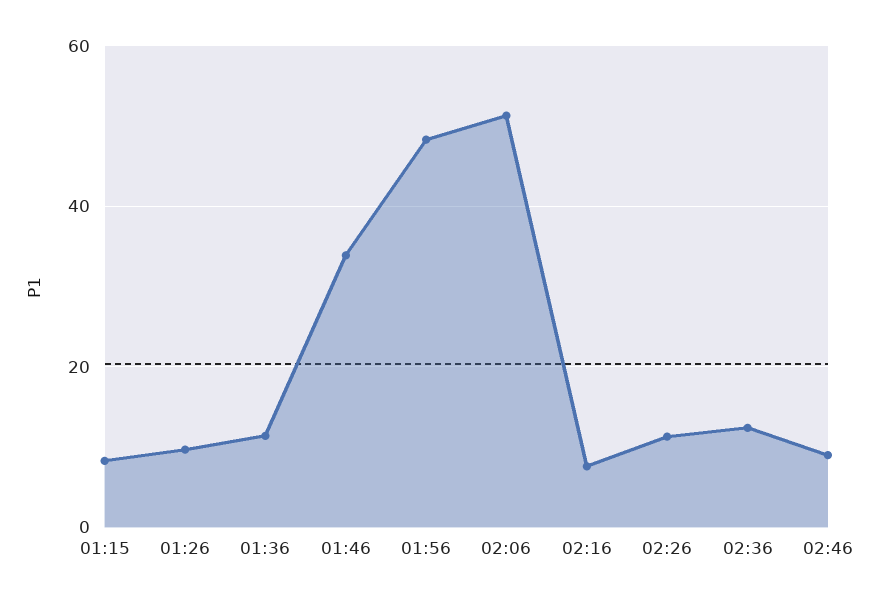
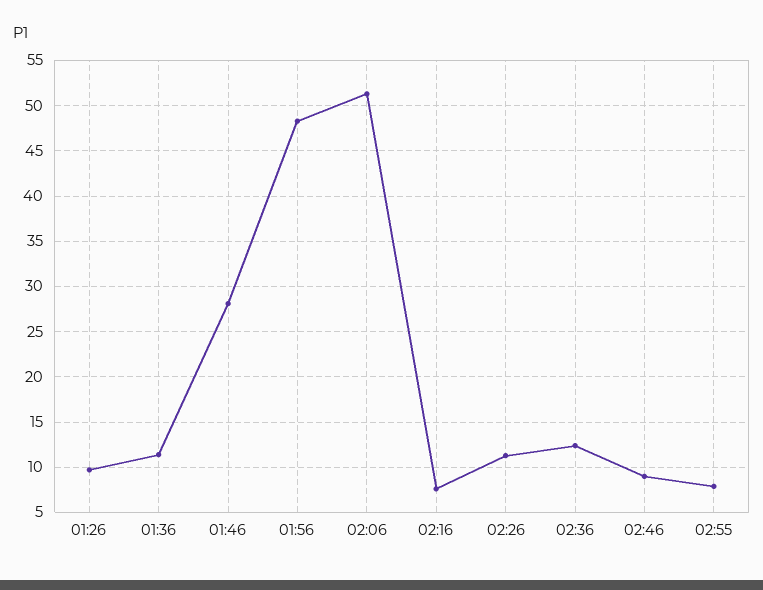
01:15: 8 -> none
01:46: 34 -> 28
02:55: none -> 8

